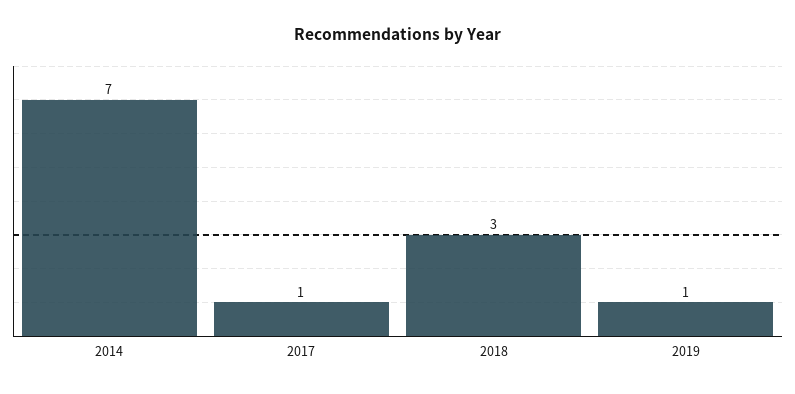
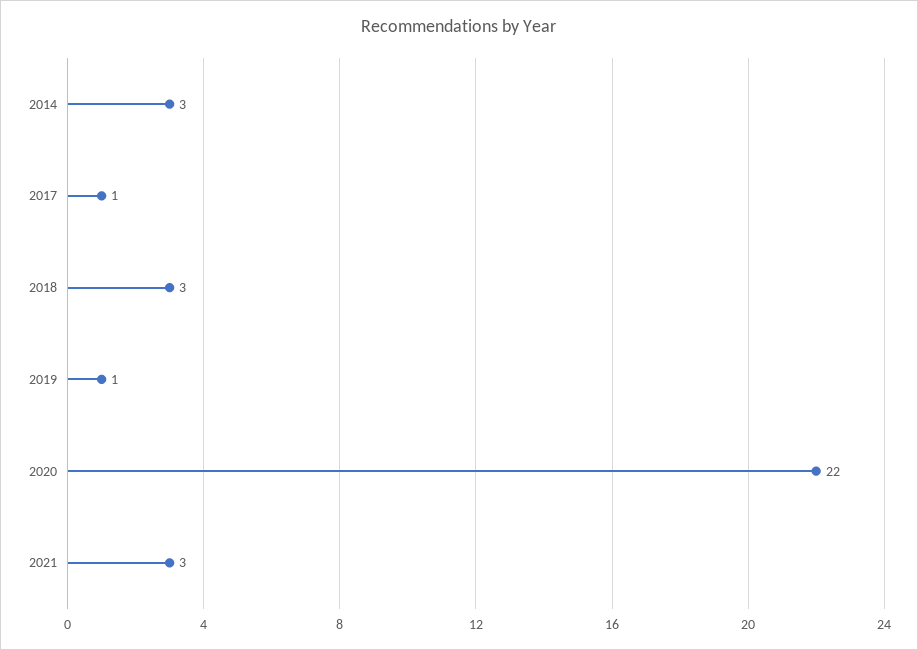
2014: 7 -> 3
2020: none -> 22
2021: none -> 3

